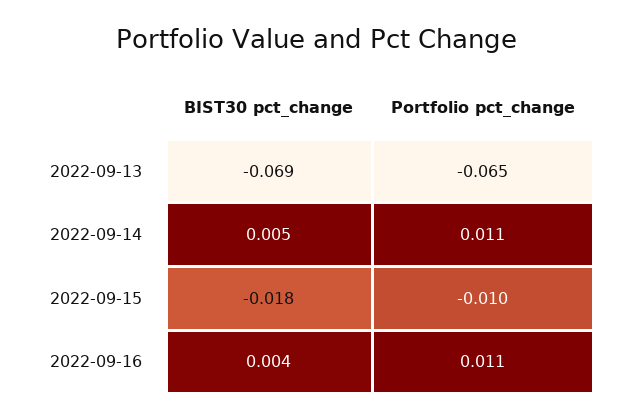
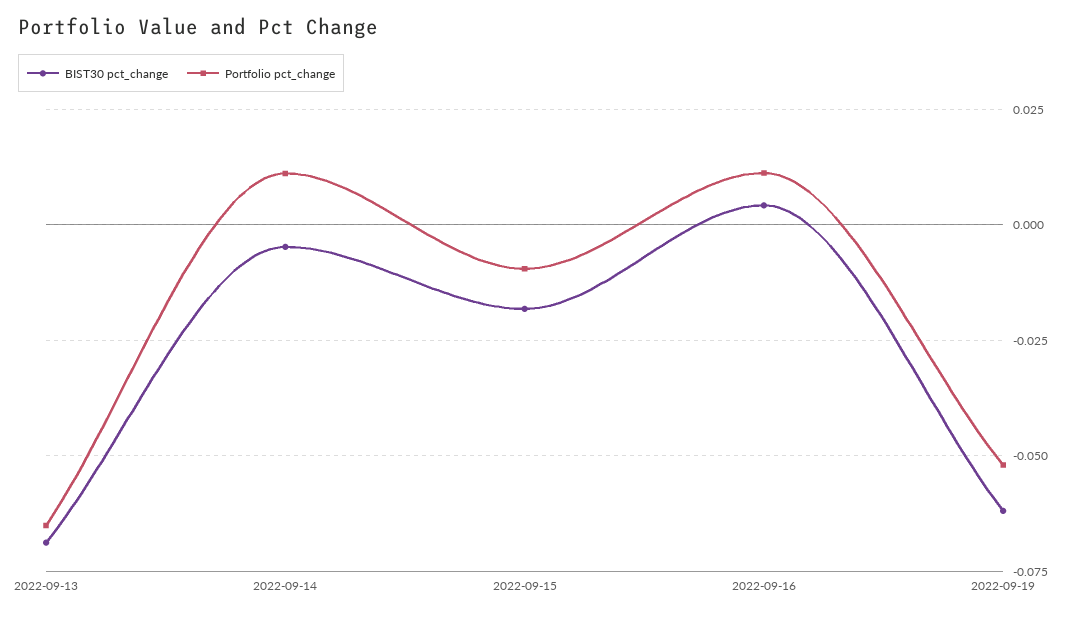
BIST30 pct_change, 2022-09-14: 0.005 -> -0.005
BIST30 pct_change, 2022-09-19: none -> -0.0625
Portfolio pct_change, 2022-09-19: none -> -0.0525

